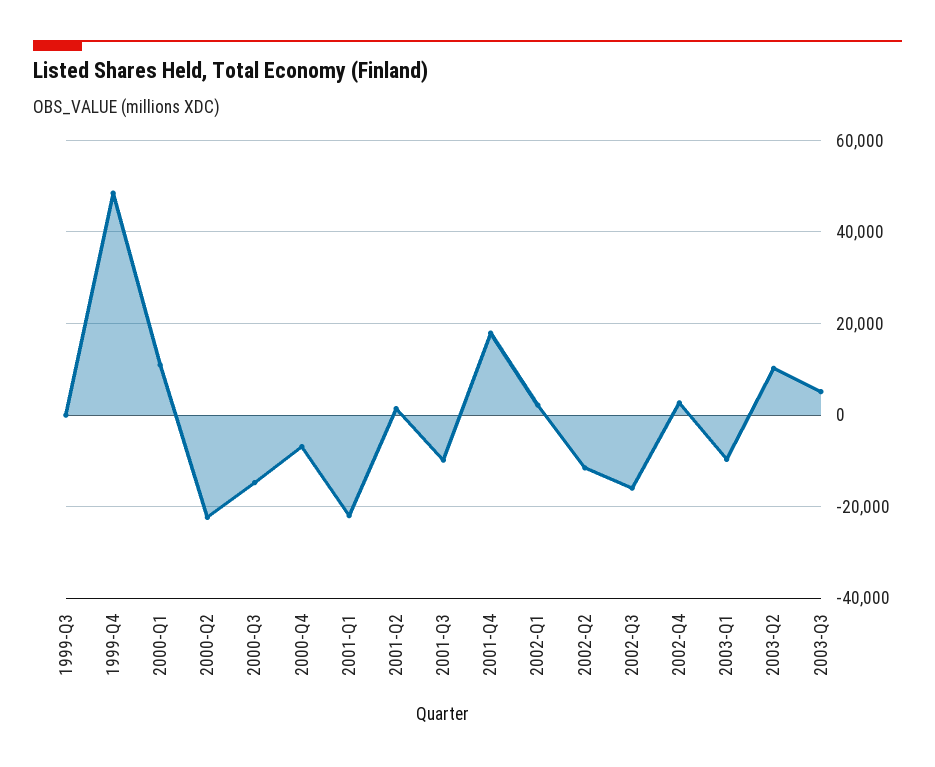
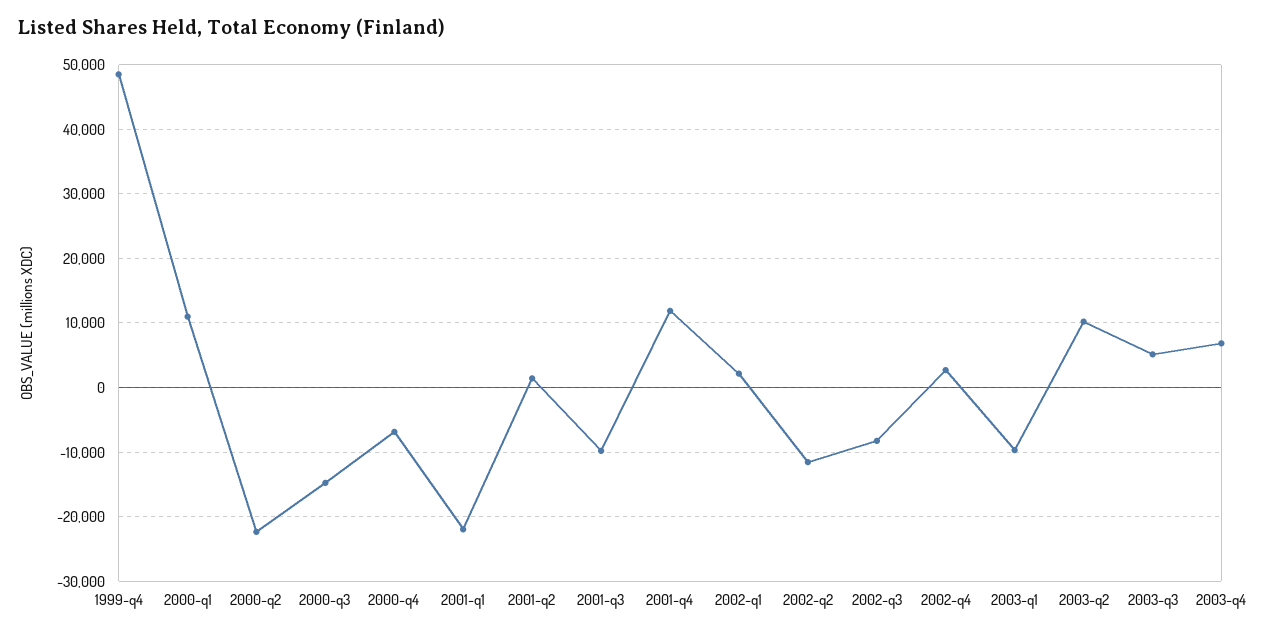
1999-Q3: 0 -> none
2001-Q4: 18000 -> 12000
2002-Q3: -16000 -> -8000
2003-q4: none -> 7000

